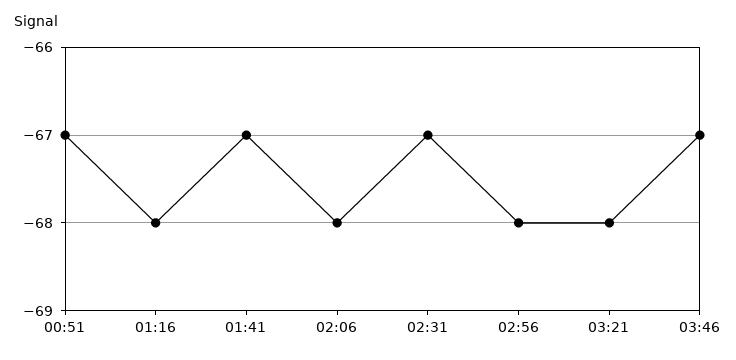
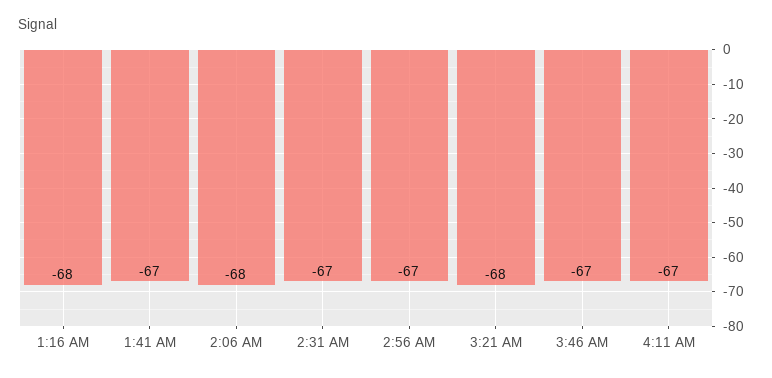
00:51: -67 -> none
02:56: -68 -> -67
4:11 AM: none -> -67

